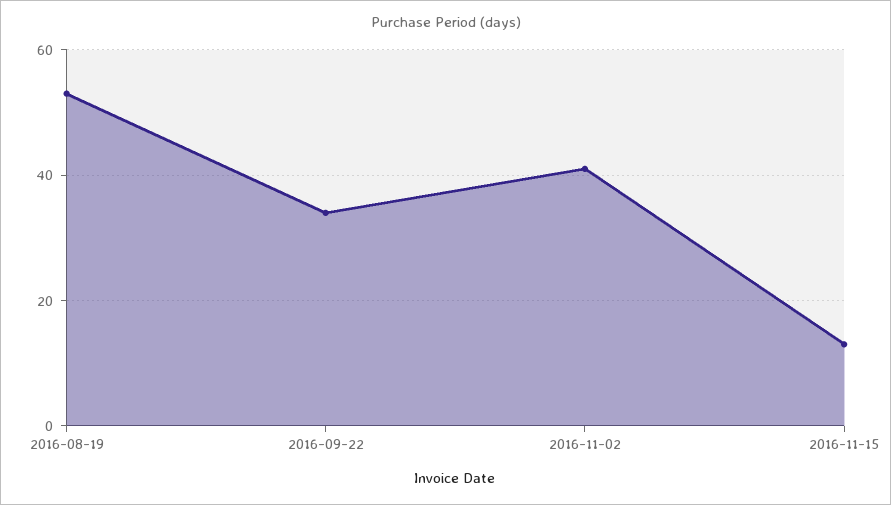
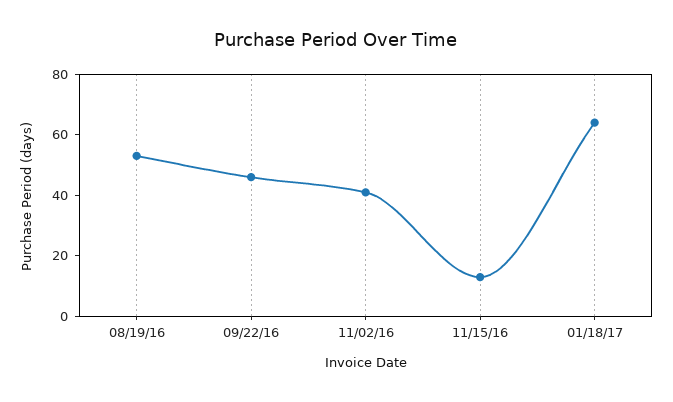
2016-09-22: 35 -> 45
01/18/17: none -> 65

